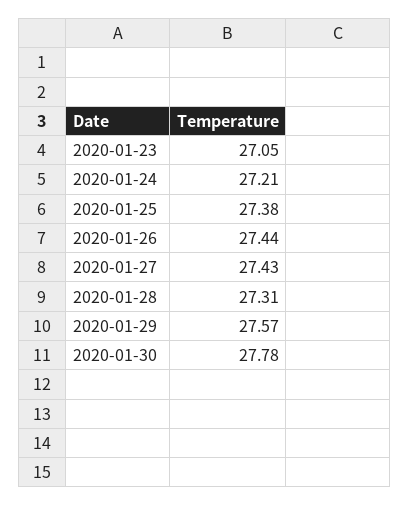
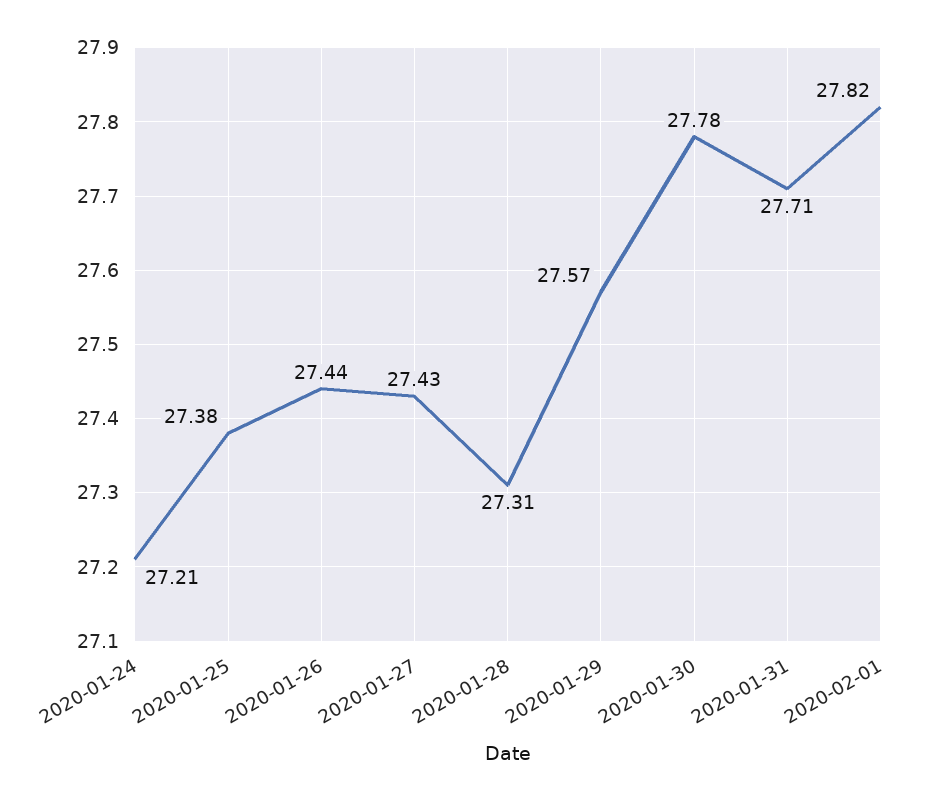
2020-01-23: 27.05 -> none
2020-01-31: none -> 27.71
2020-02-01: none -> 27.82

